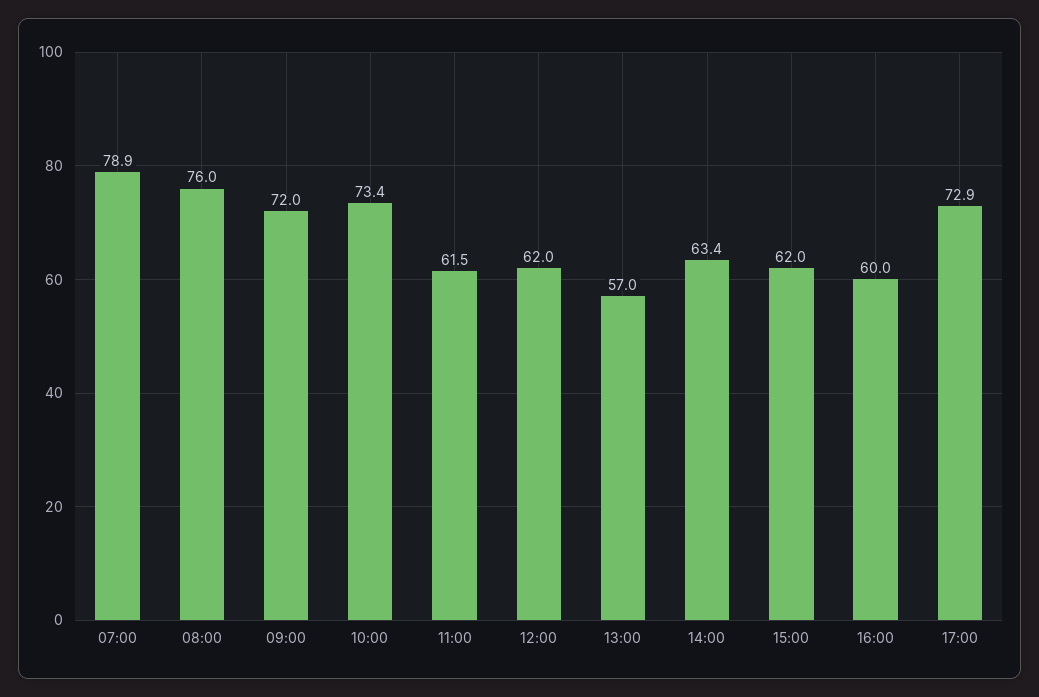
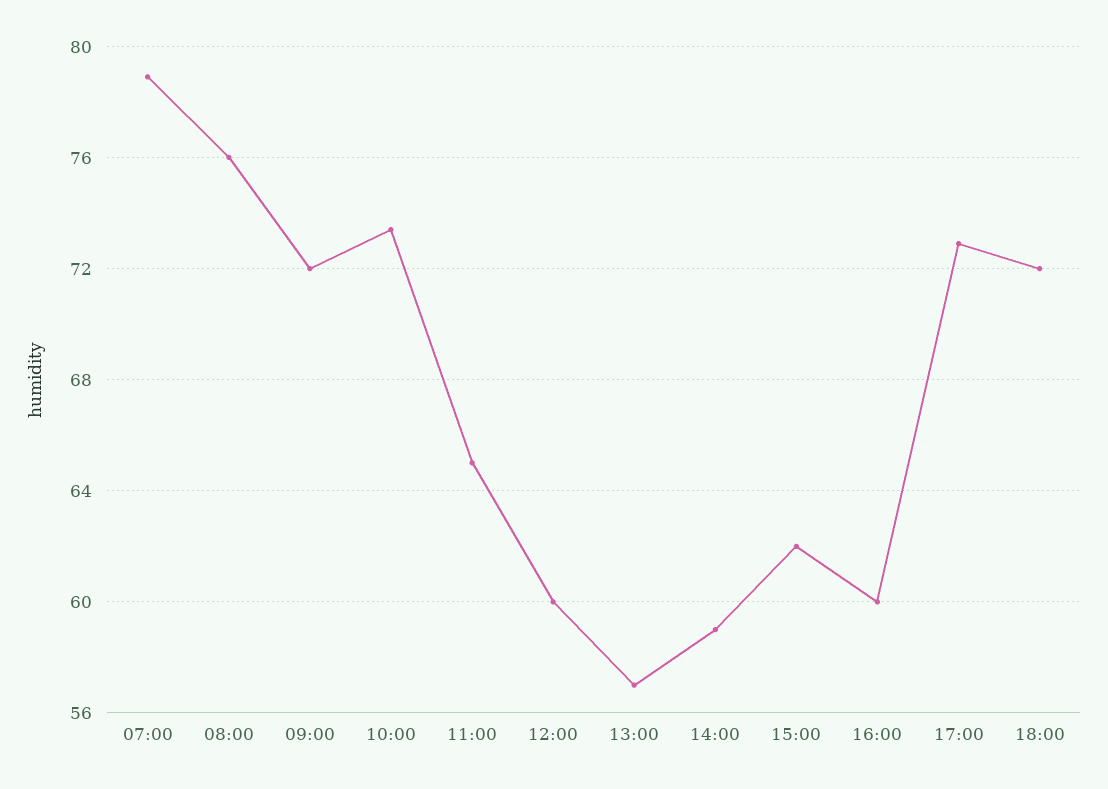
11:00: 61.5 -> 65
12:00: 62 -> 60
14:00: 63.4 -> 59
18:00: none -> 72

